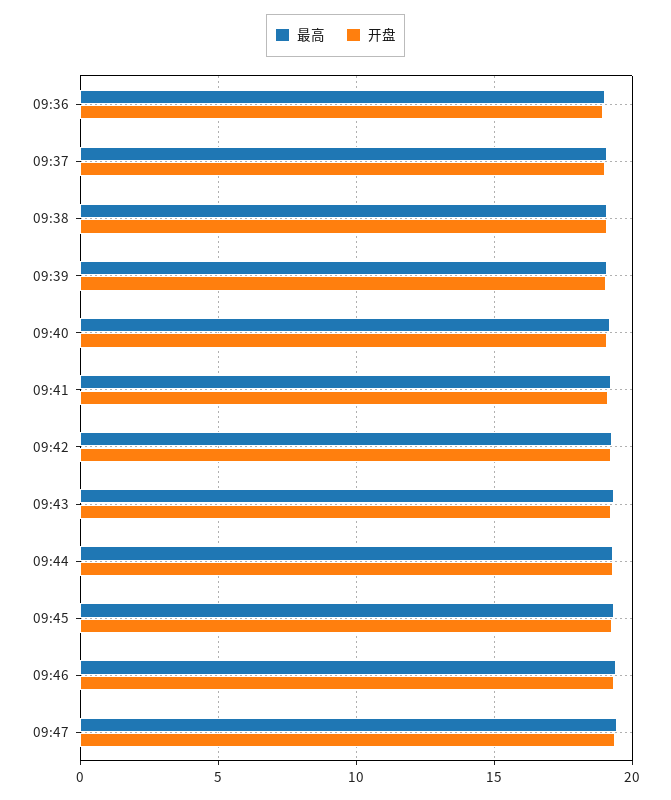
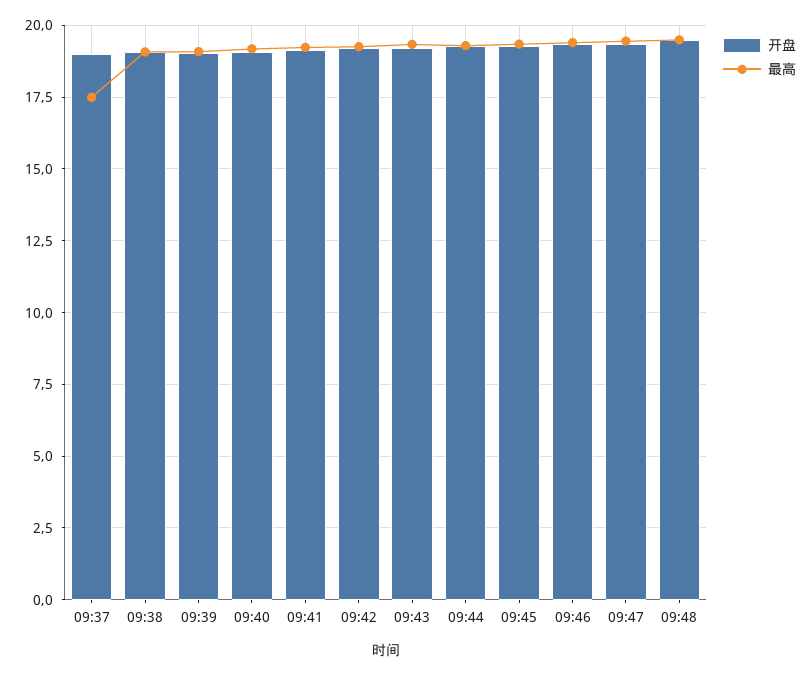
最高, 09:36: 19 -> none
开盘, 09:36: 19 -> none
最高, 09:37: 19 -> 17.5
开盘, 09:48: none -> 19.5
最高, 09:48: none -> 19.5

